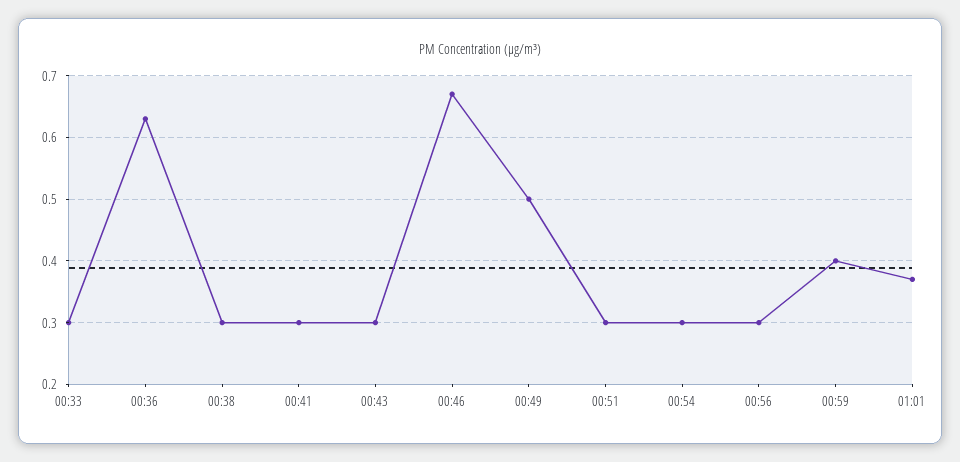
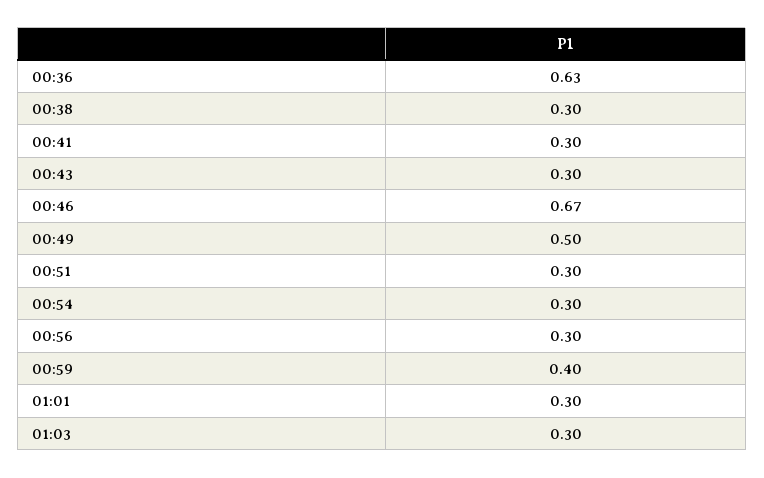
00:33: 0.3 -> none
01:01: 0.37 -> 0.3
01:03: none -> 0.3

